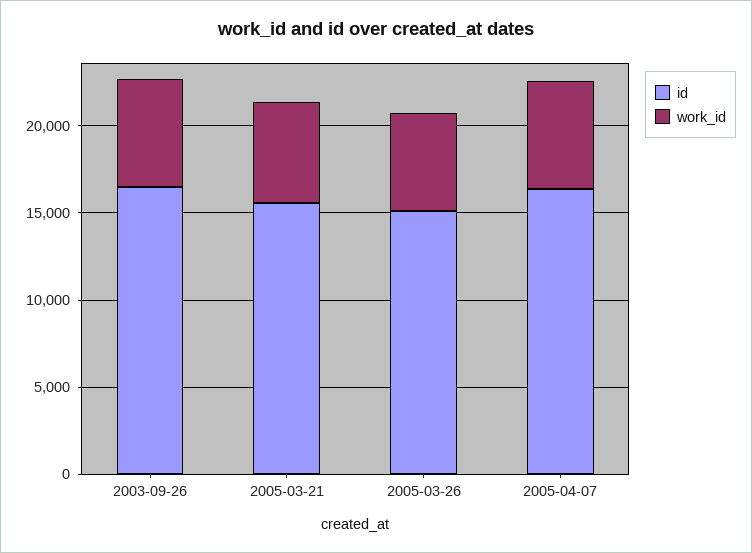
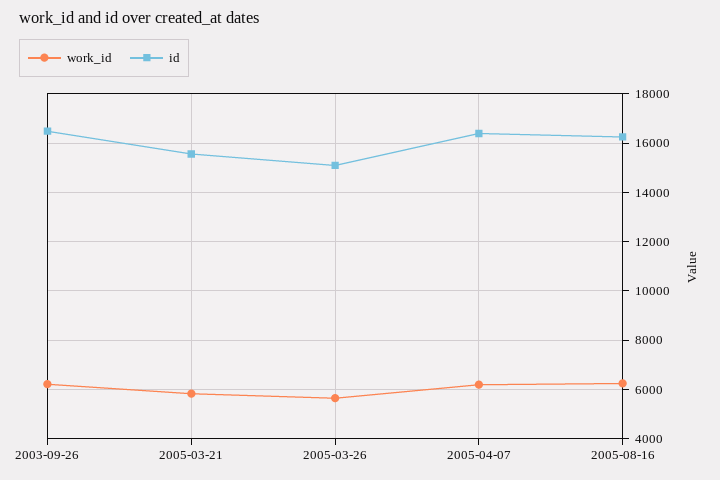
work_id, 2005-08-16: none -> 6250
id, 2005-08-16: none -> 16250

